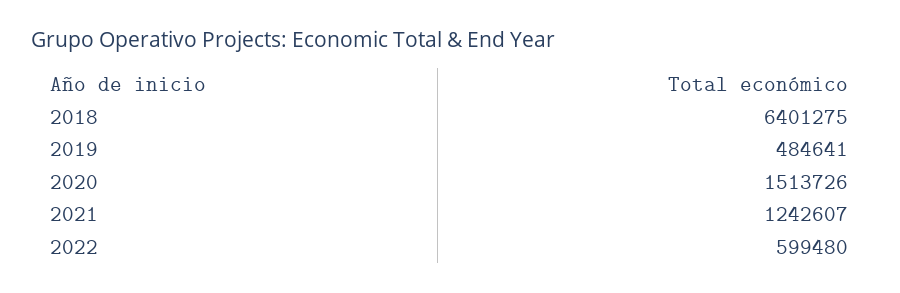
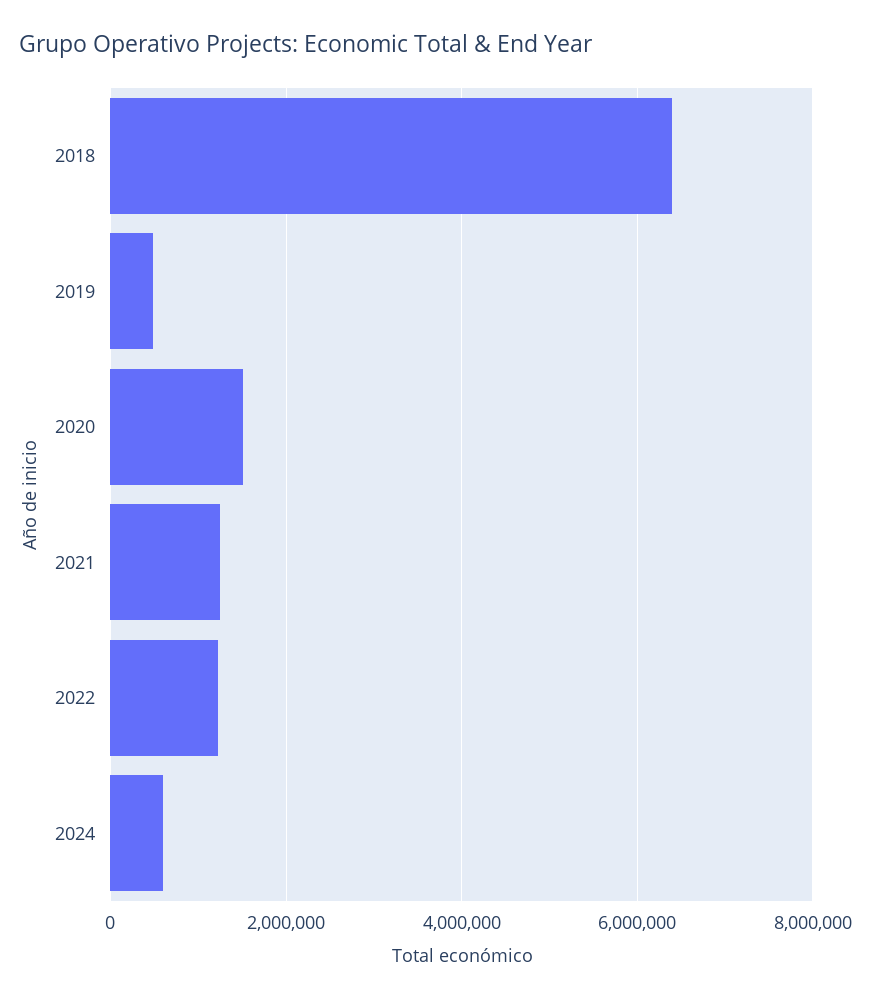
2022: 599480 -> 1200000
2024: none -> 600000

